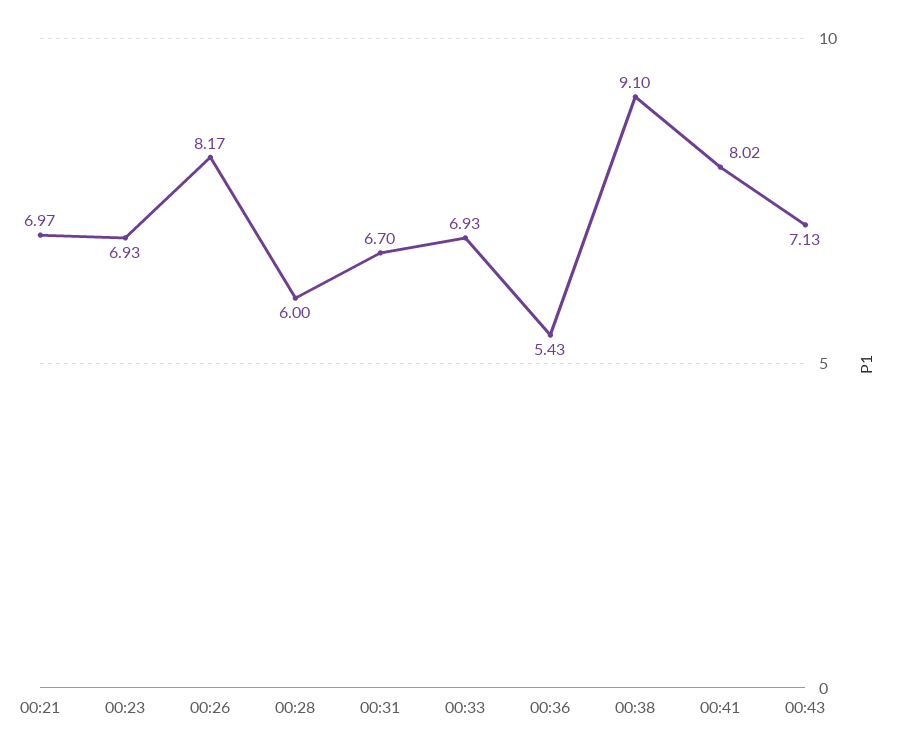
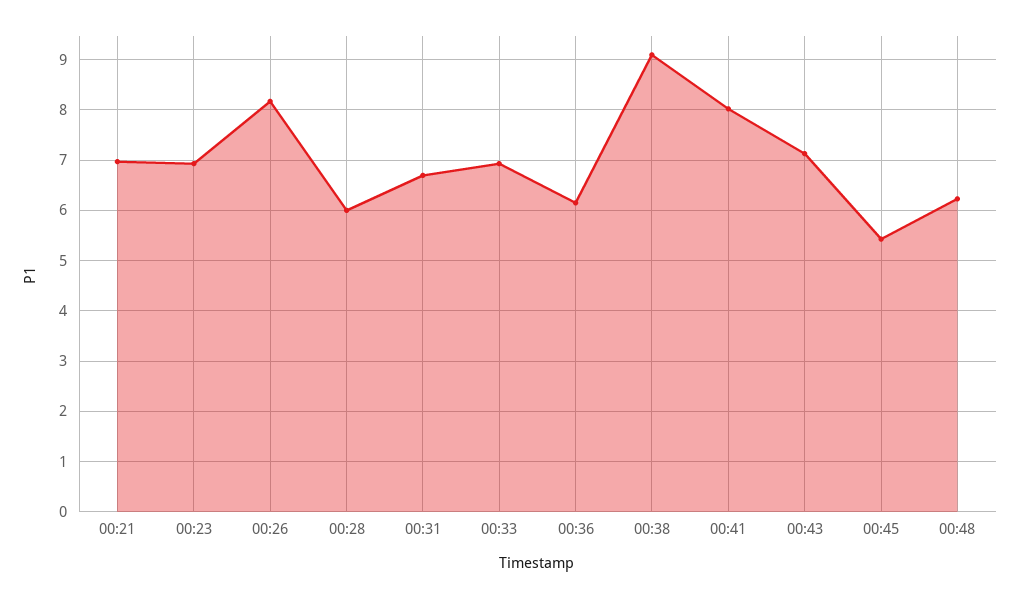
00:36: 5.43 -> 6.2
00:45: none -> 5.4
00:48: none -> 6.2

